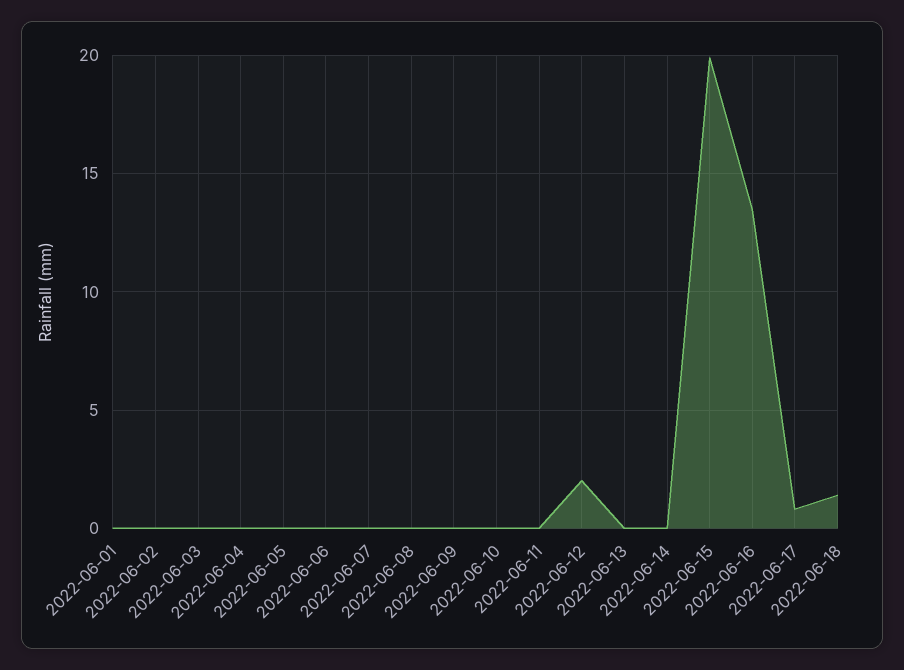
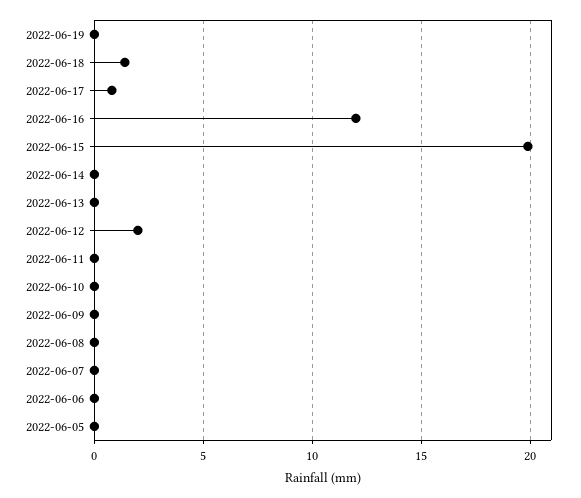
2022-06-01: 0 -> none
2022-06-02: 0 -> none
2022-06-03: 0 -> none
2022-06-04: 0 -> none
2022-06-16: 13.5 -> 12
2022-06-19: none -> 0

